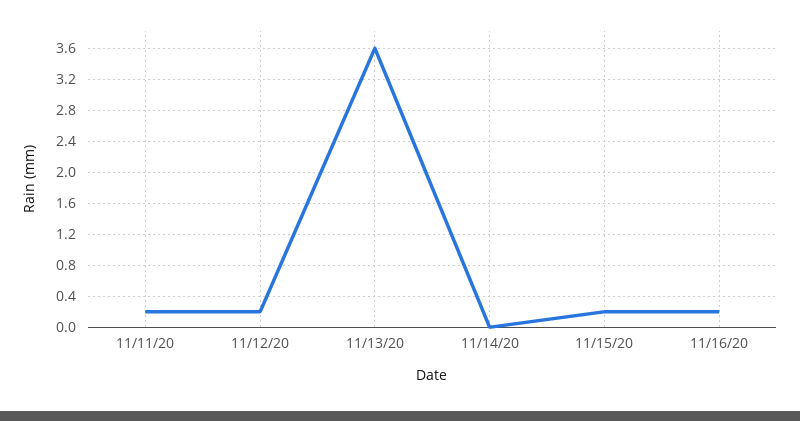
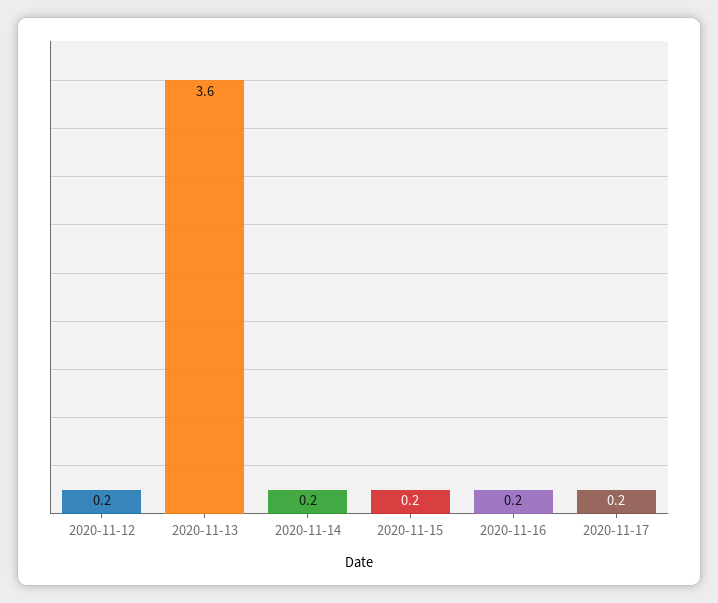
11/11/20: 0.2 -> none
11/14/20: 0 -> 0.2
2020-11-17: none -> 0.2

